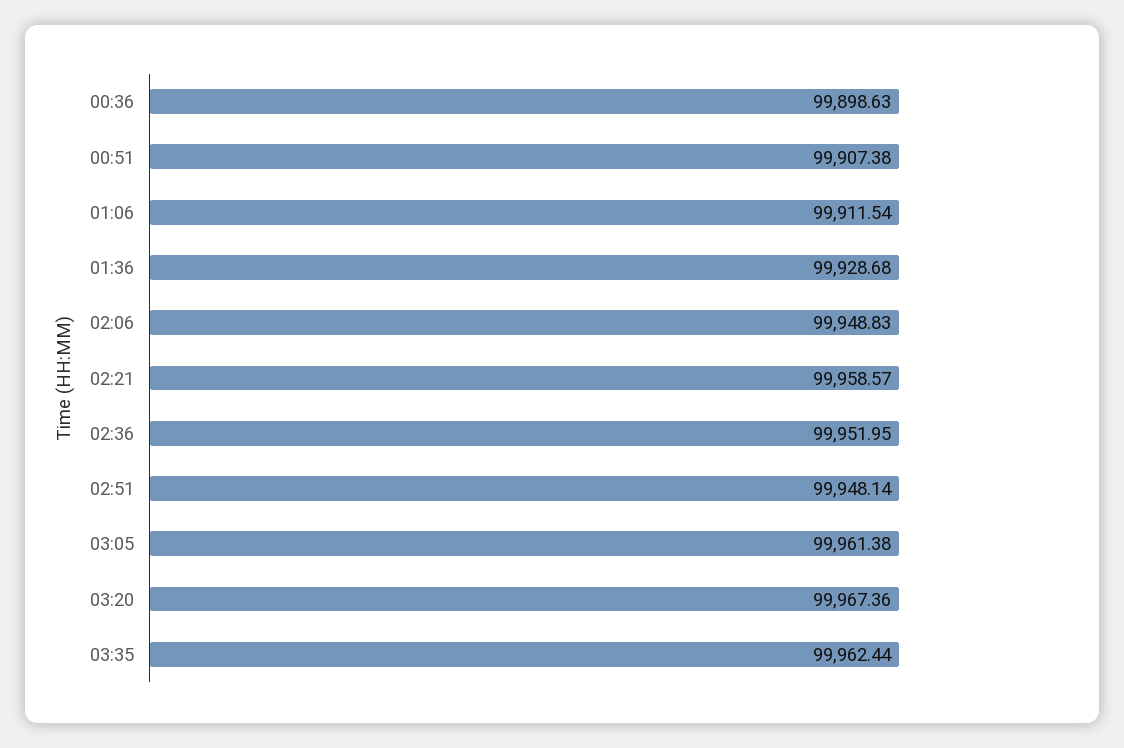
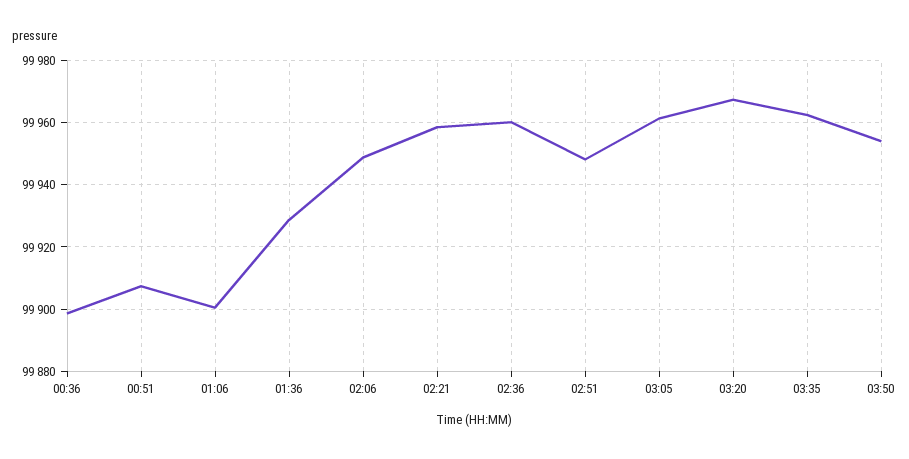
01:06: 99911.54 -> 99900
02:36: 99951.95 -> 99960
03:50: none -> 99954

